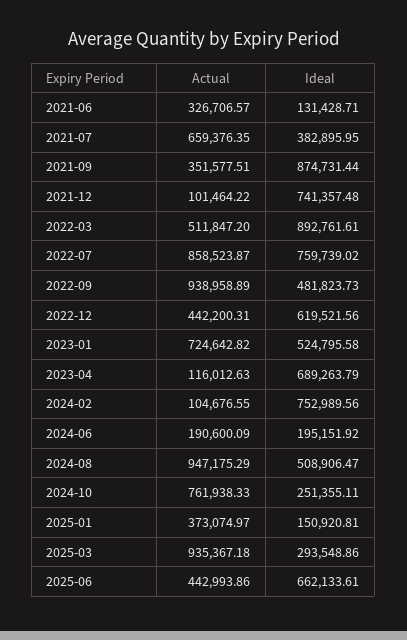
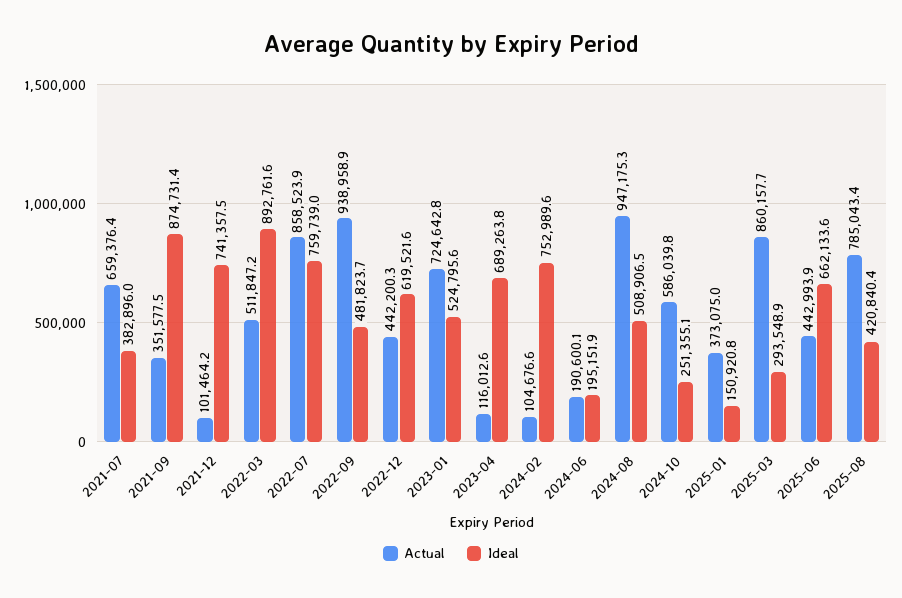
Actual, 2021-06: 326706.57 -> none
Ideal, 2021-06: 131428.71 -> none
Actual, 2024-10: 761938.33 -> 586039.8
Actual, 2025-03: 935367.18 -> 860157.7
Actual, 2025-08: none -> 785043.4
Ideal, 2025-08: none -> 420840.4

